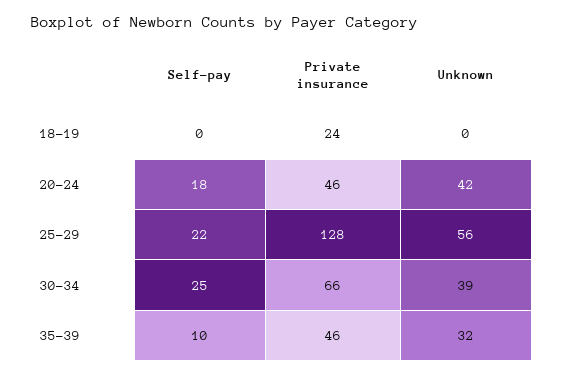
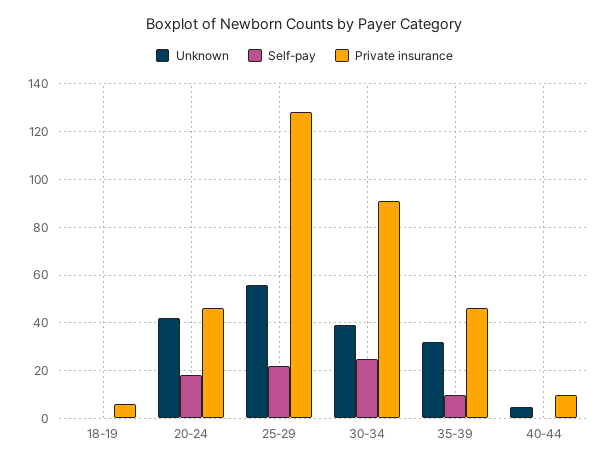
Private insurance, 18-19: 24 -> 5
Private insurance, 30-34: 66 -> 90
Unknown, 40-44: none -> 5
Self-pay, 40-44: none -> 0
Private insurance, 40-44: none -> 10

